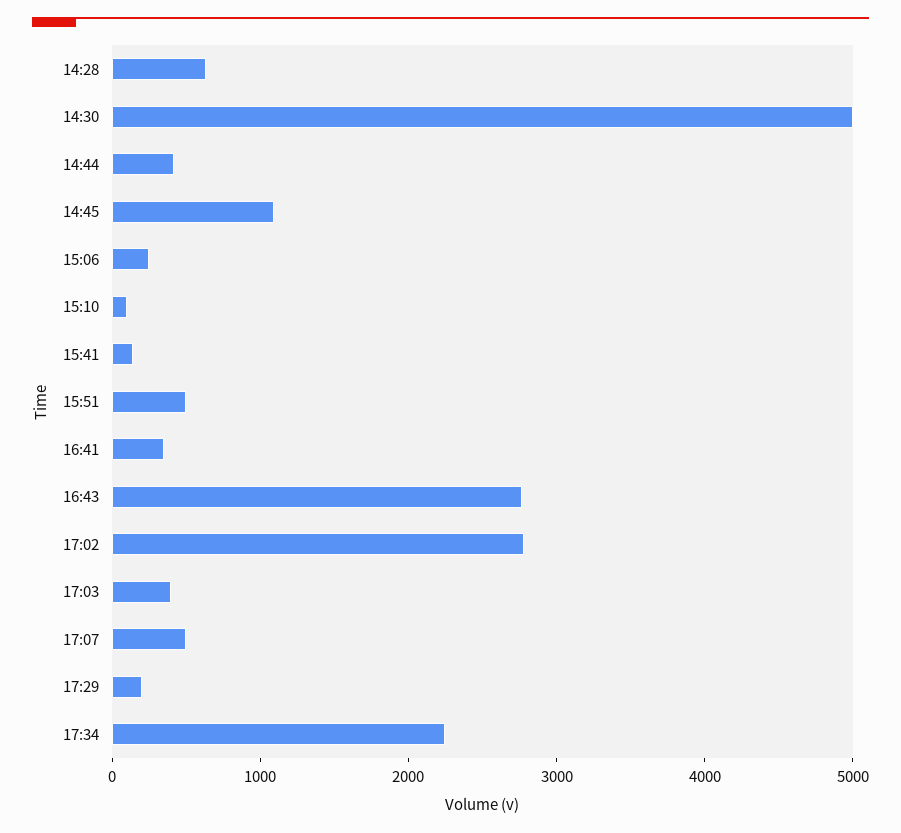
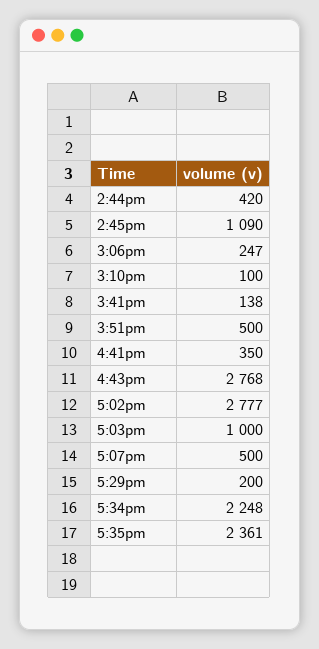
14:28: 600 -> none
14:30: 5000 -> none
17:03: 400 -> 1000
5:35pm: none -> 2361

